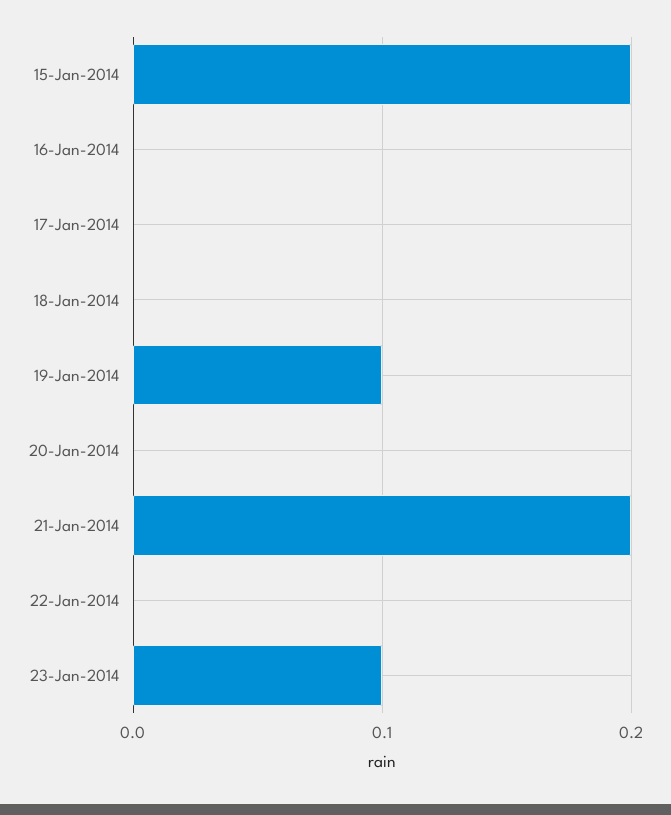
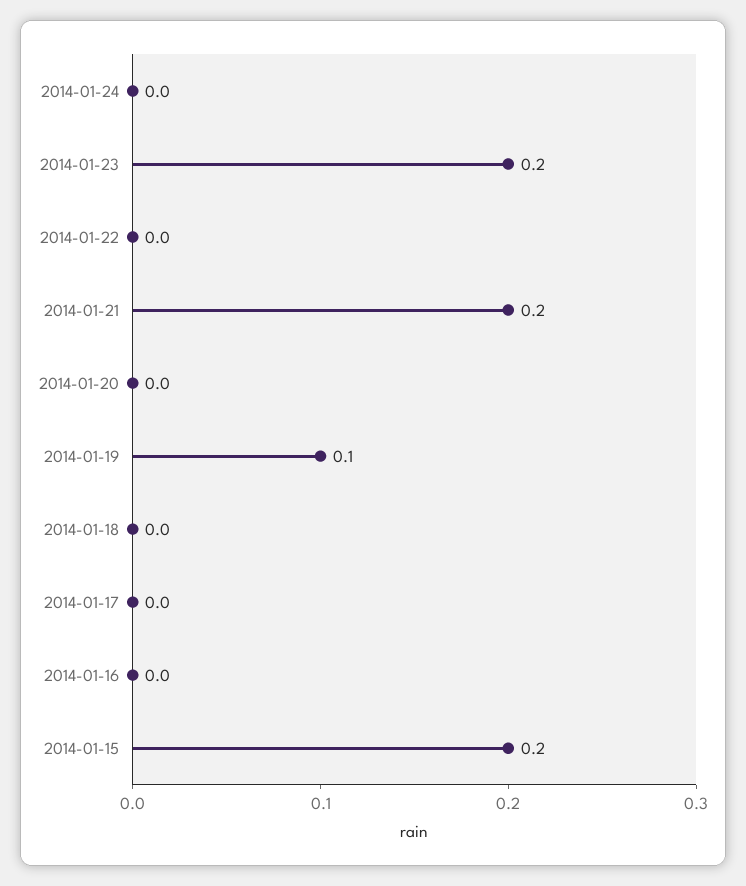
23-Jan-2014: 0.1 -> 0.2
2014-01-24: none -> 0

